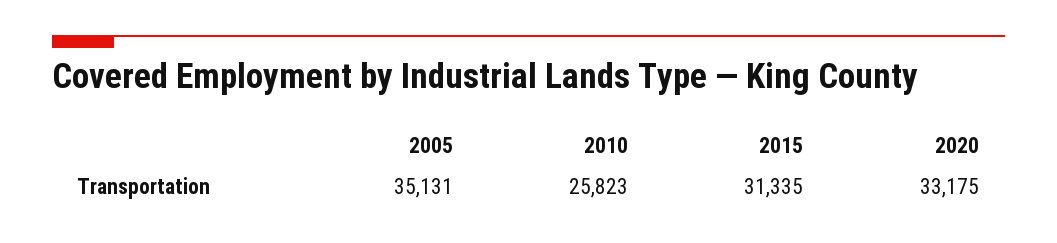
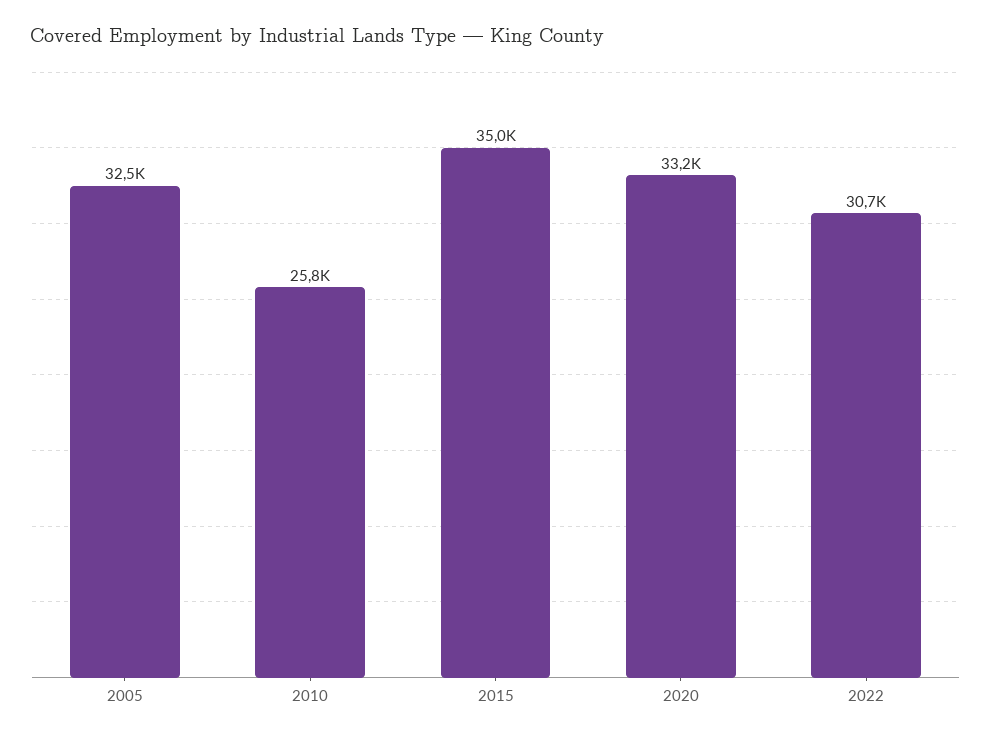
2005: 35131 -> 32500
2015: 31335 -> 35000
2022: none -> 30700

